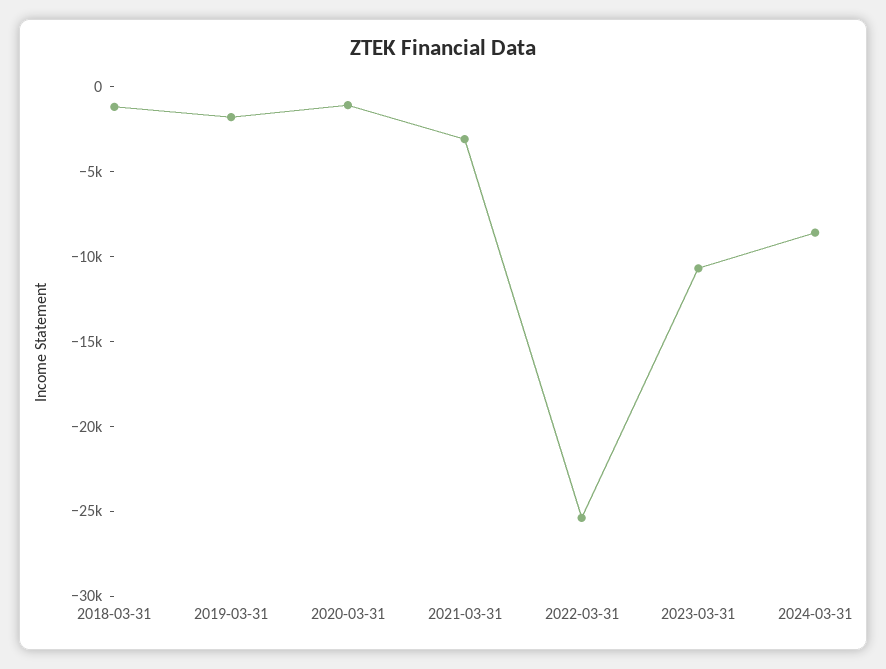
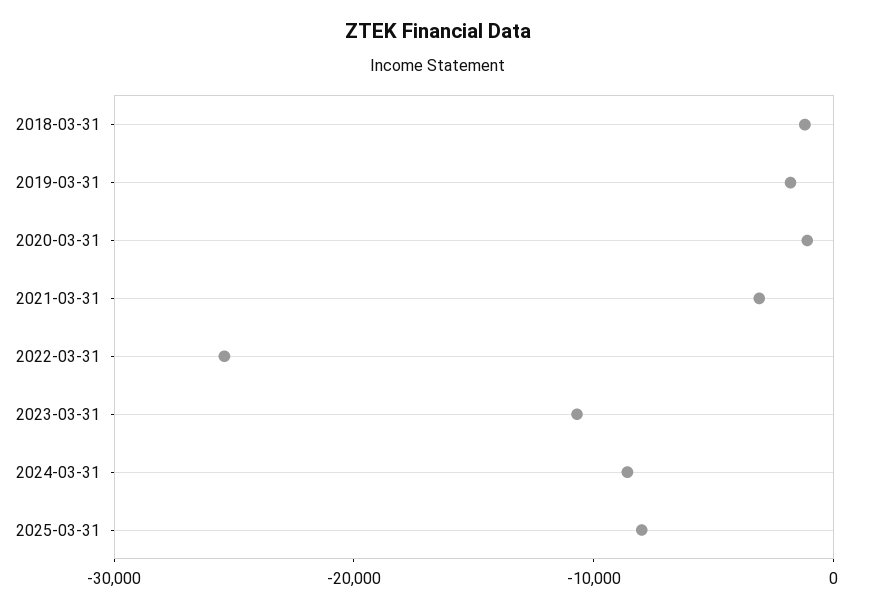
2025-03-31: none -> -8000

